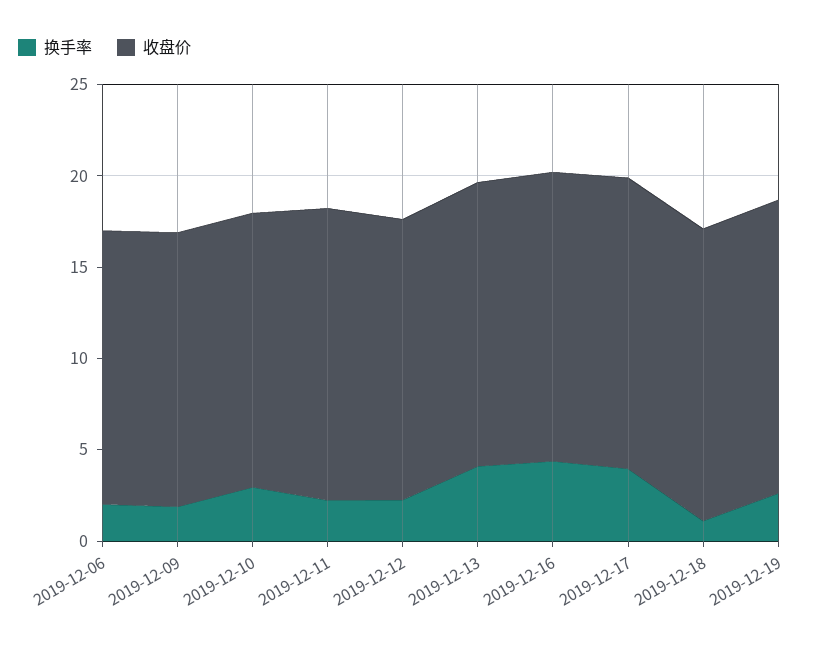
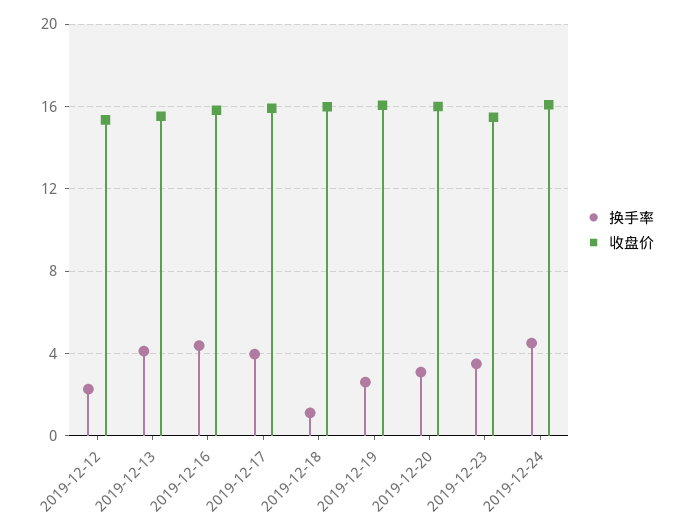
换手率, 2019-12-06: 2 -> none
收盘价, 2019-12-06: 15 -> none
换手率, 2019-12-09: 2 -> none
收盘价, 2019-12-09: 15 -> none
换手率, 2019-12-10: 3 -> none
收盘价, 2019-12-10: 15 -> none
换手率, 2019-12-11: 2 -> none
收盘价, 2019-12-11: 16 -> none
换手率, 2019-12-20: none -> 3
收盘价, 2019-12-20: none -> 16
换手率, 2019-12-23: none -> 3.5
收盘价, 2019-12-23: none -> 15.5
换手率, 2019-12-24: none -> 4.5
收盘价, 2019-12-24: none -> 16

